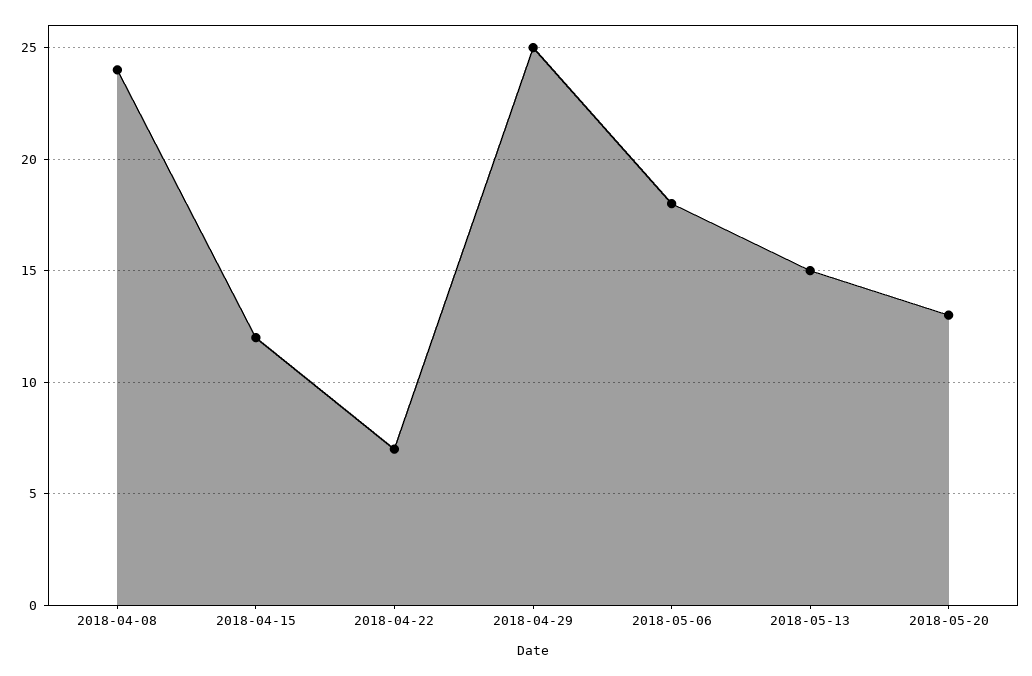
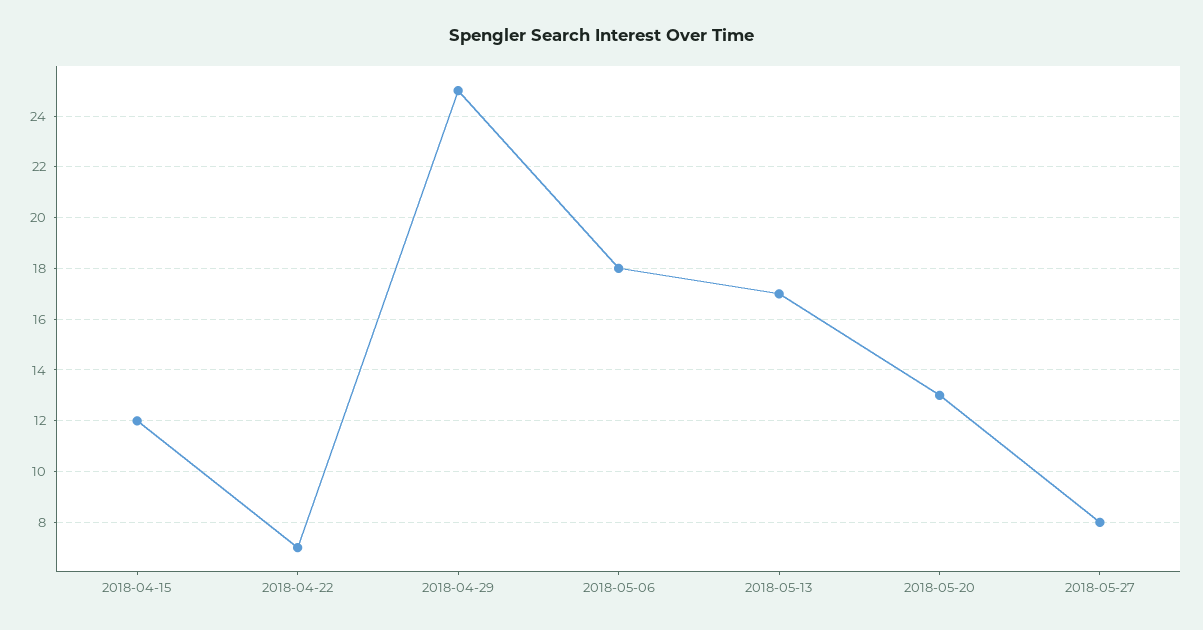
2018-04-08: 24 -> none
2018-05-13: 15 -> 17
2018-05-27: none -> 8

